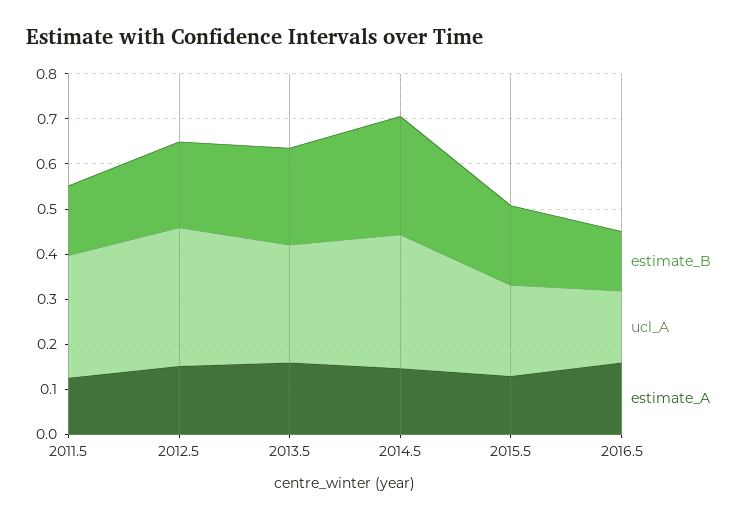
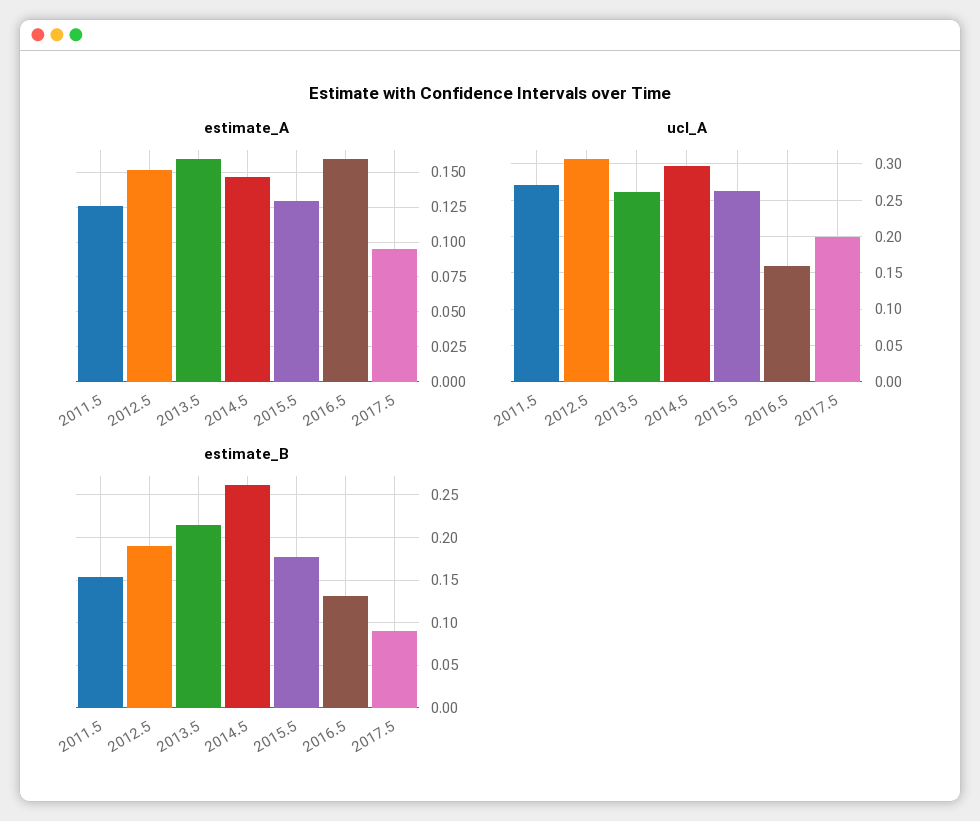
ucl_A, 2015.5: 0.2 -> 0.26
estimate_A, 2017.5: none -> 0.095
ucl_A, 2017.5: none -> 0.2
estimate_B, 2017.5: none -> 0.09

